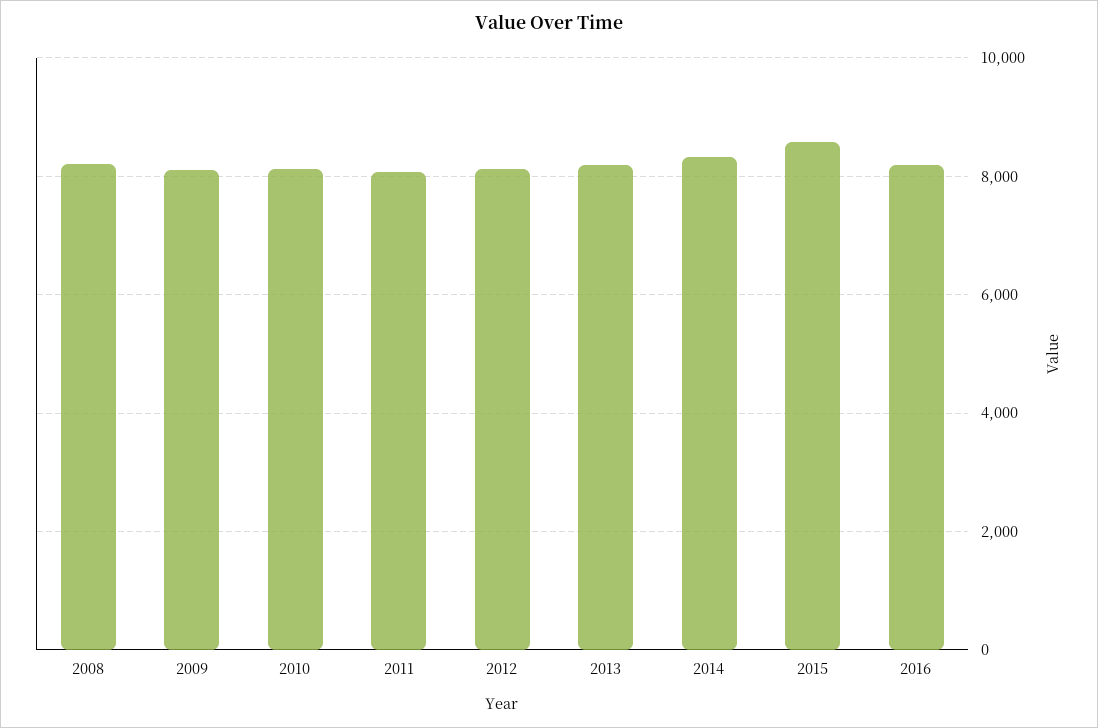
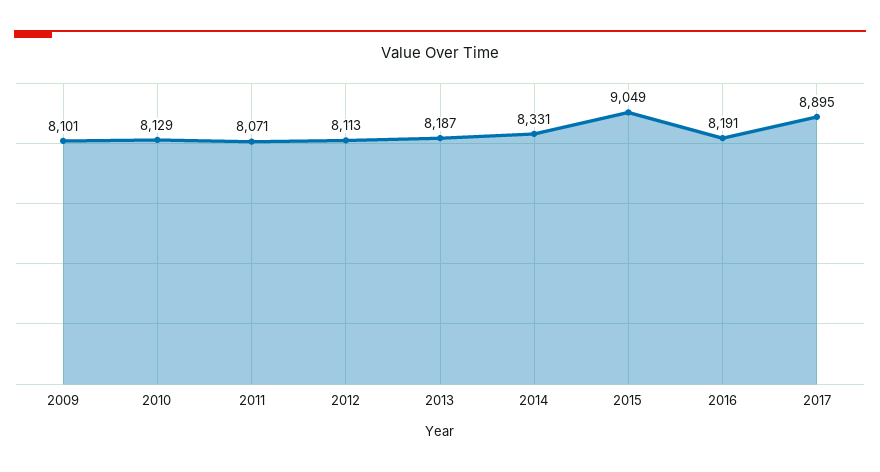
2008: 8200 -> none
2015: 8600 -> 9049
2017: none -> 8895

